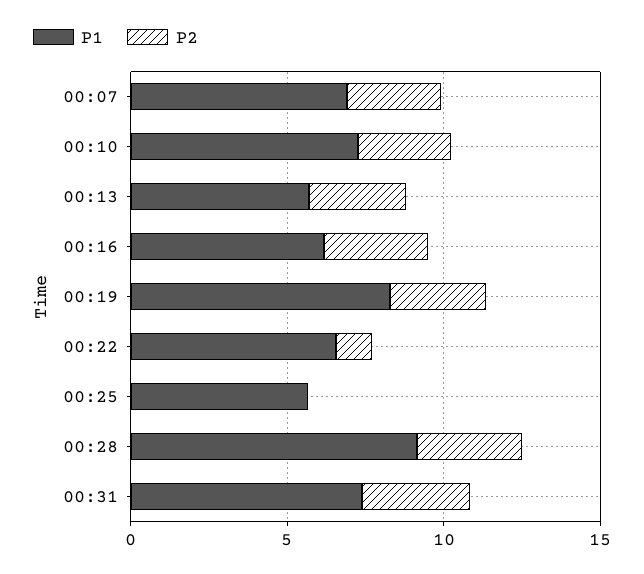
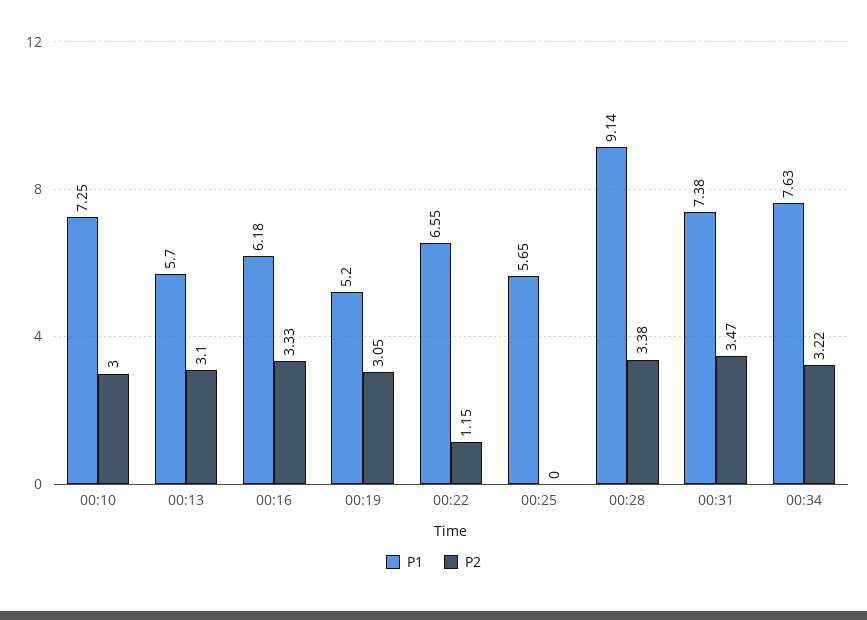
P1, 00:07: 7 -> none
P2, 00:07: 3 -> none
P1, 00:19: 8 -> 5.2
P1, 00:34: none -> 7.63
P2, 00:34: none -> 3.22

